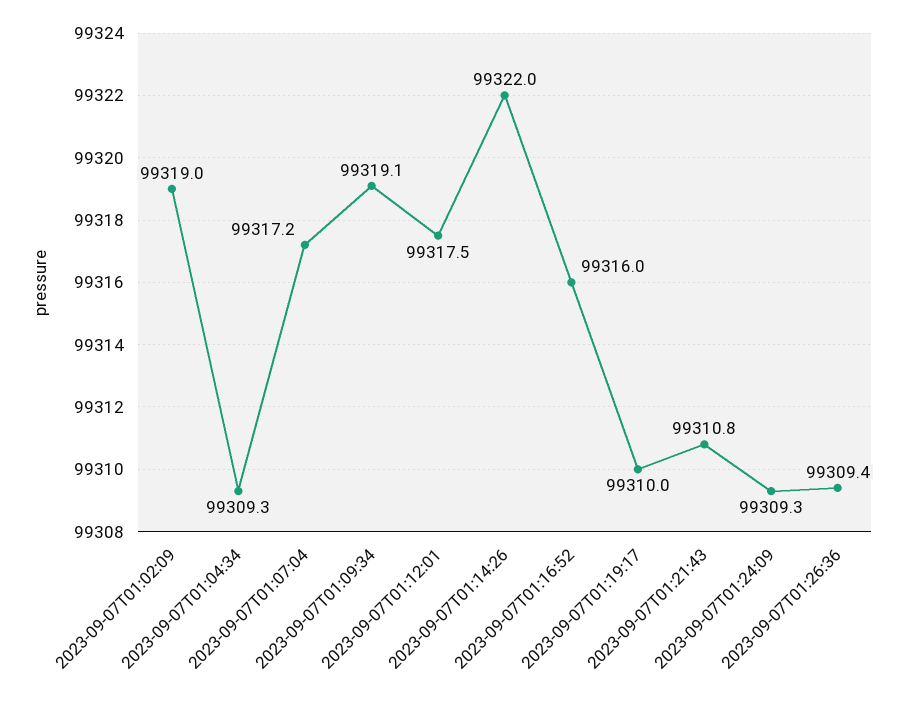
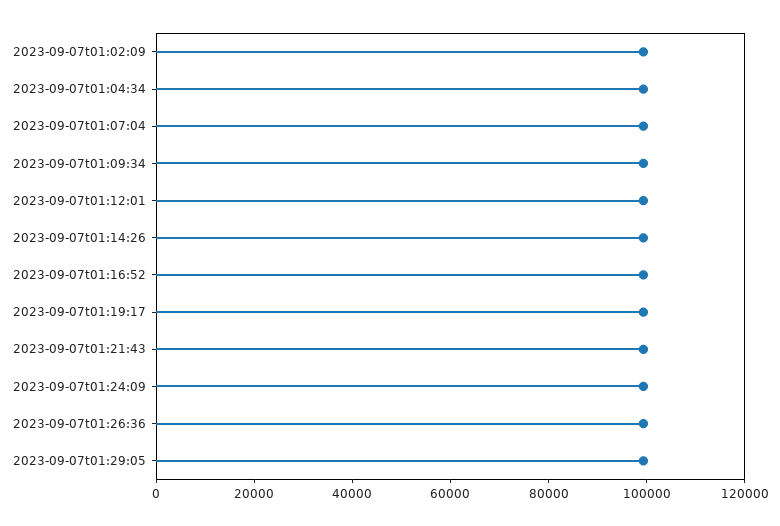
2023-09-07t01:29:05: none -> 100000

